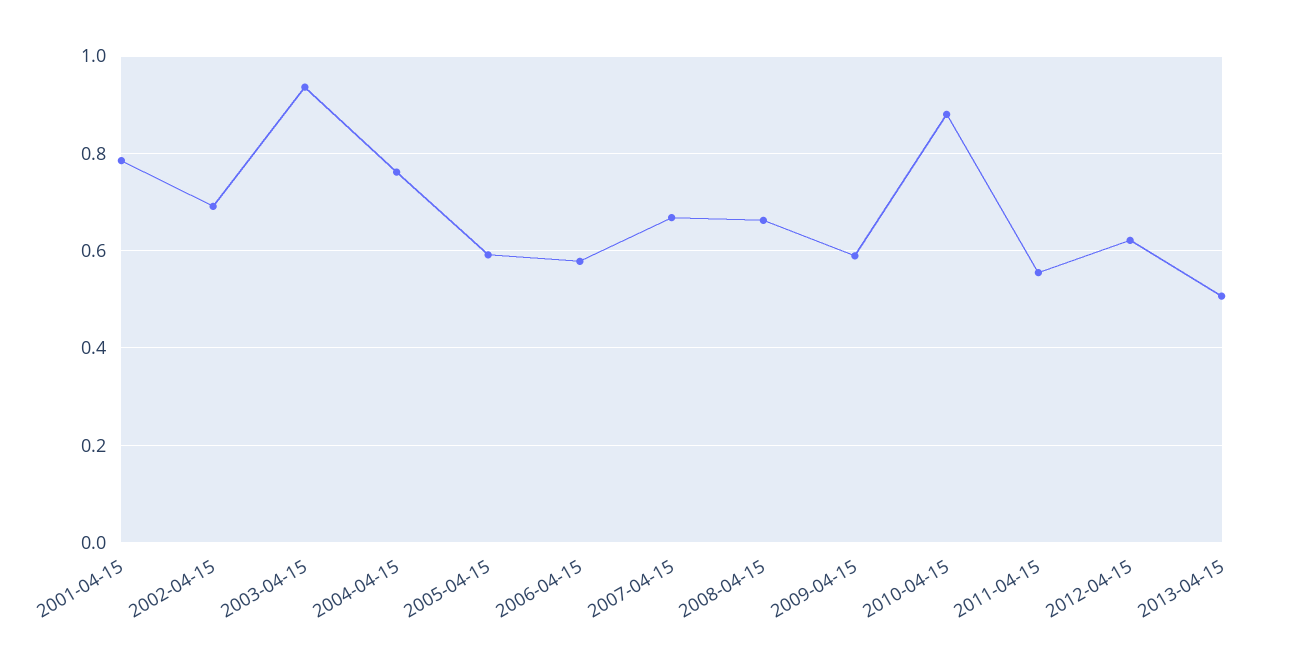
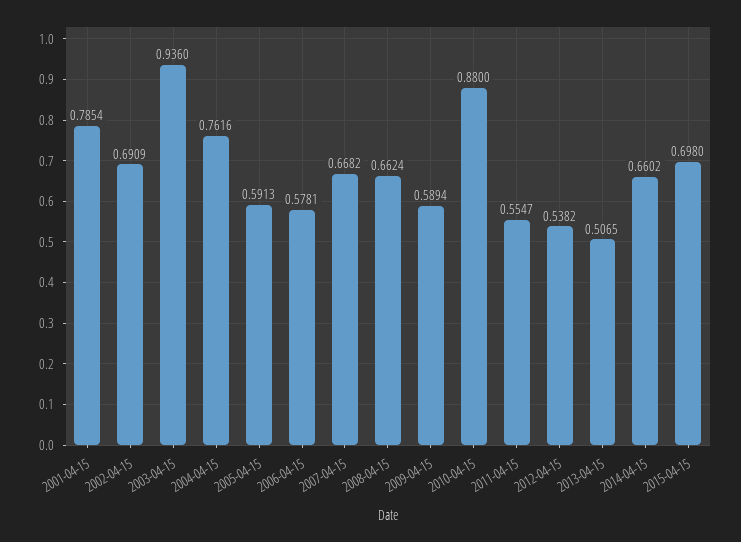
2012-04-15: 0.62 -> 0.5382
2014-04-15: none -> 0.6602
2015-04-15: none -> 0.698

